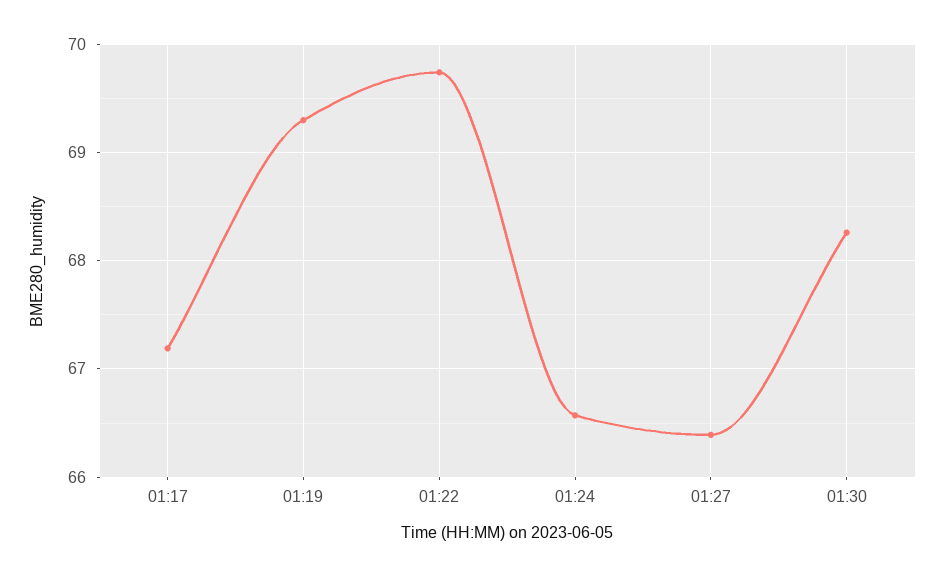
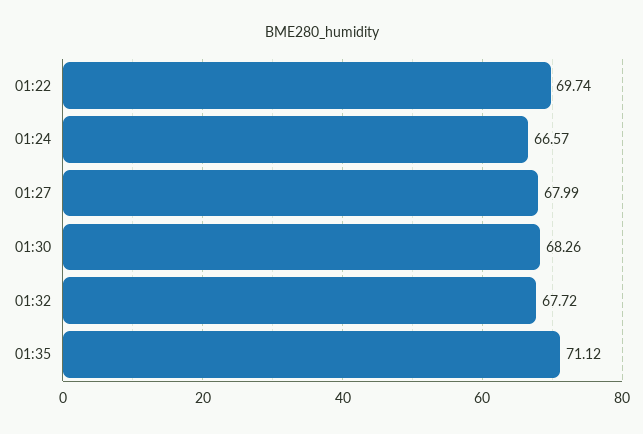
01:17: 67.2 -> none
01:19: 69.3 -> none
01:27: 66.4 -> 67.99
01:32: none -> 67.72
01:35: none -> 71.12

